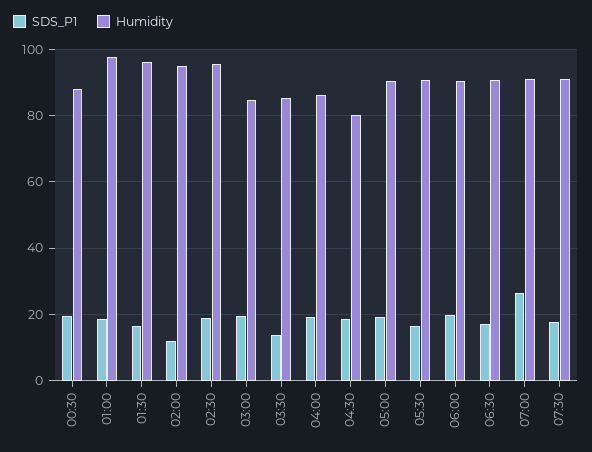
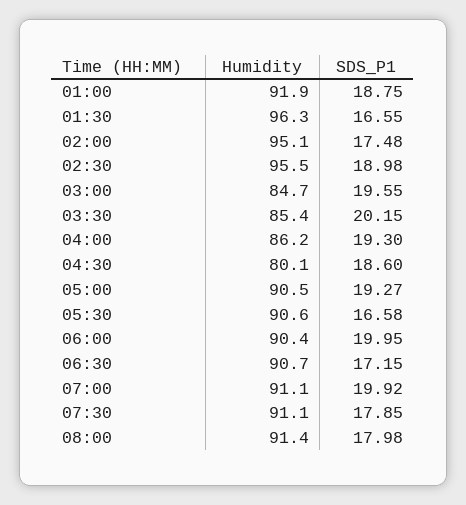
SDS_P1, 00:30: 20 -> none
Humidity, 00:30: 88 -> none
Humidity, 01:00: 98 -> 91.9
SDS_P1, 02:00: 12 -> 17.48
SDS_P1, 03:30: 14 -> 20.15
SDS_P1, 07:00: 26 -> 19.92
Humidity, 08:00: none -> 91.4
SDS_P1, 08:00: none -> 17.98

